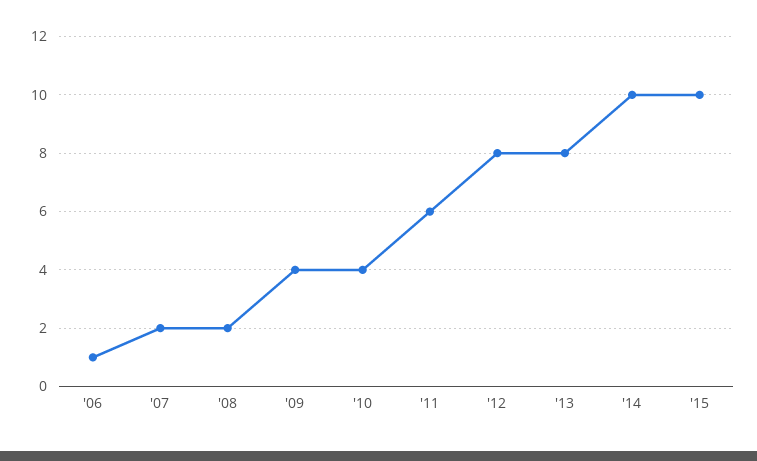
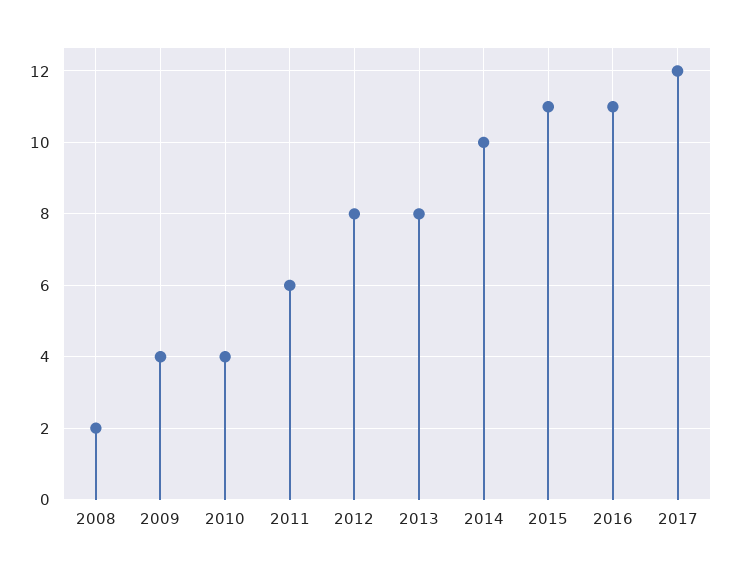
'06: 1 -> none
'07: 2 -> none
'15: 10 -> 11
2016: none -> 11
2017: none -> 12

